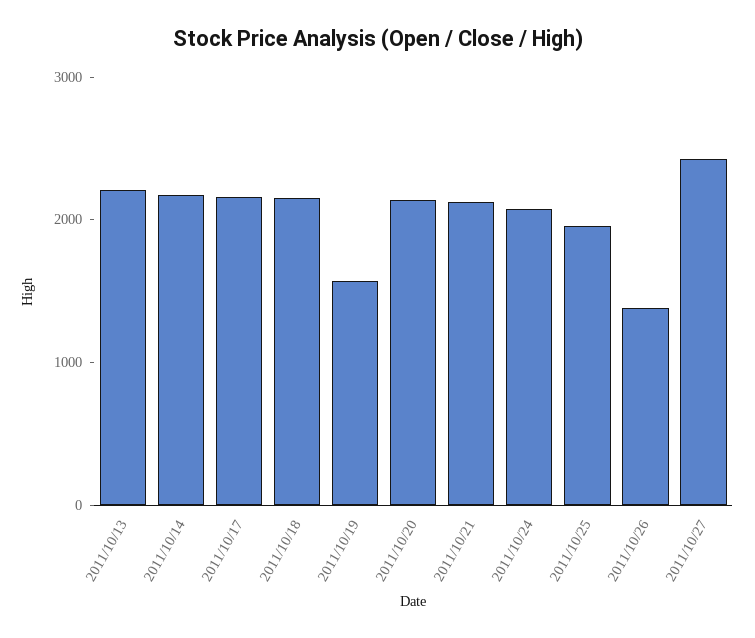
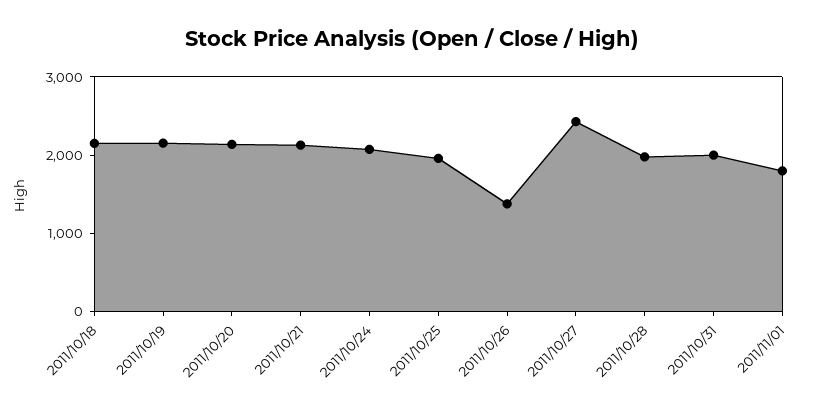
2011/10/13: 2200 -> none
2011/10/14: 2200 -> none
2011/10/17: 2200 -> none
2011/10/19: 1600 -> 2200
2011/10/28: none -> 2000
2011/10/31: none -> 2000
2011/11/01: none -> 1800

